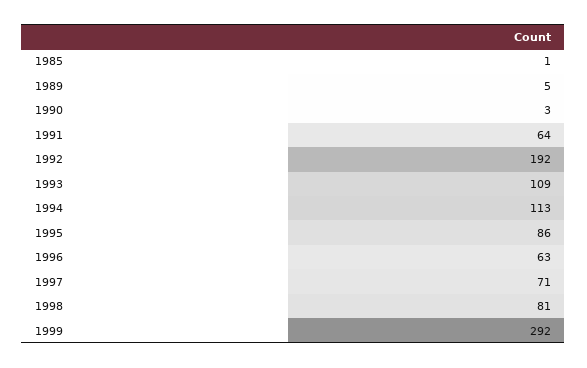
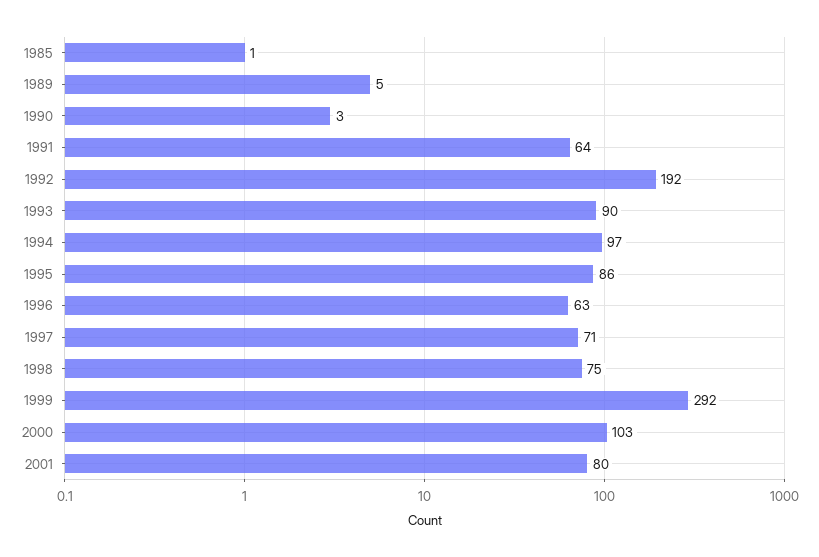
1993: 109 -> 90
1994: 113 -> 97
1998: 81 -> 75
2000: none -> 103
2001: none -> 80

